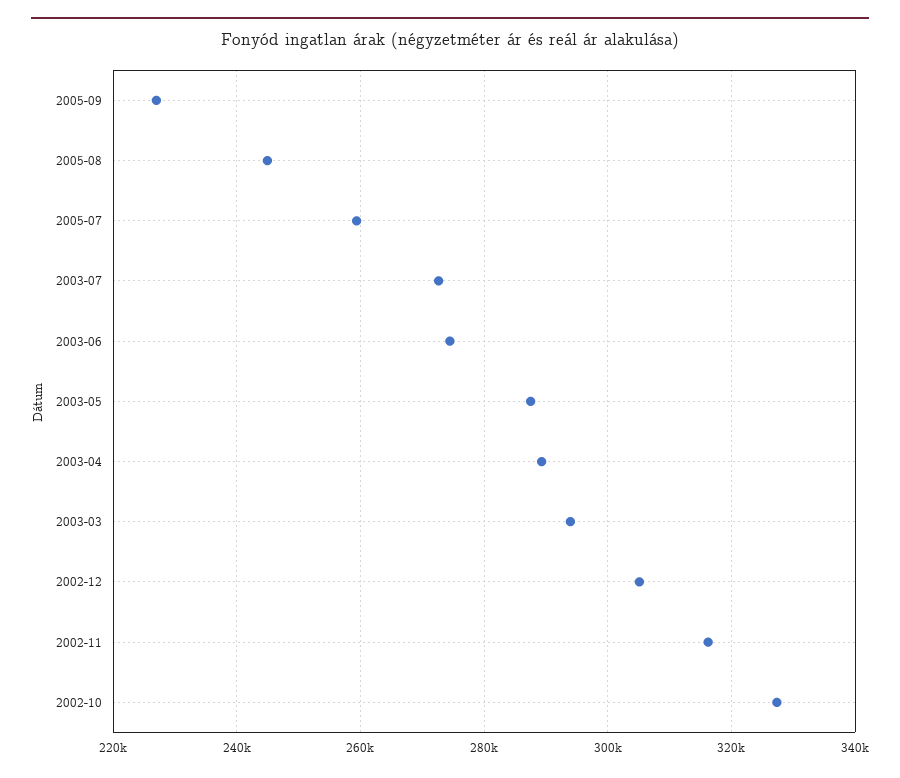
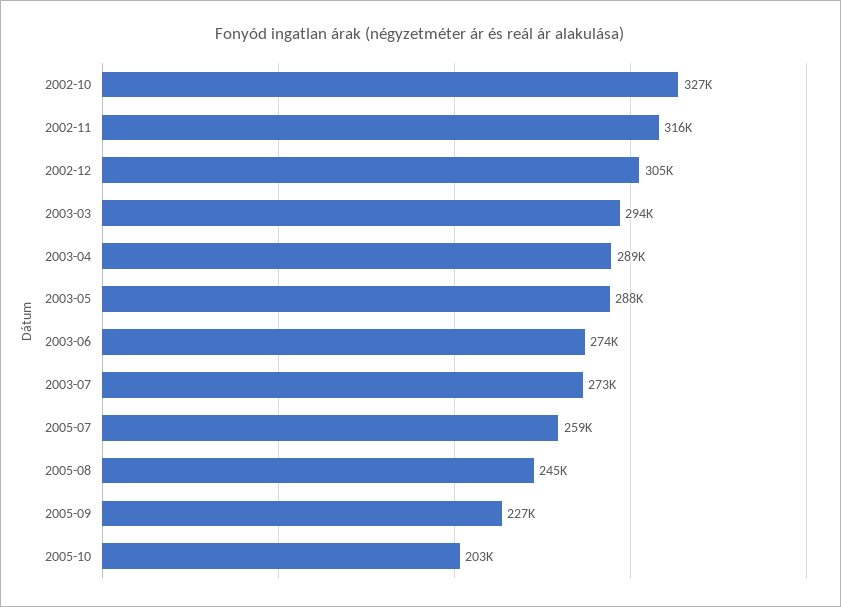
2005-10: none -> 203000

